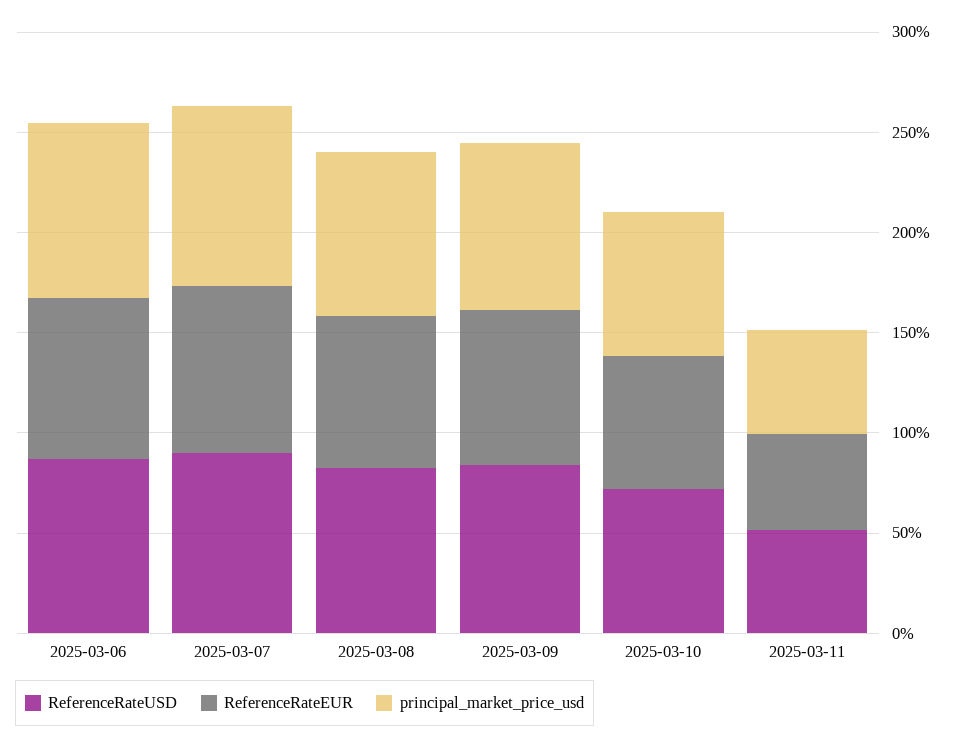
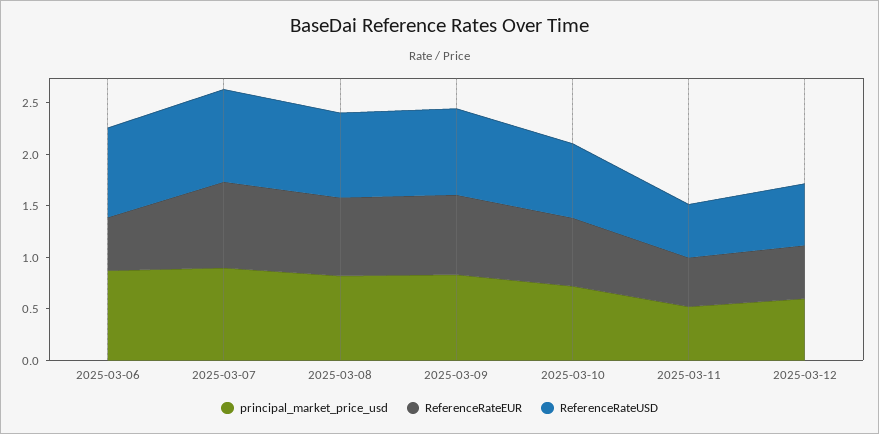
ReferenceRateEUR, 2025-03-06: 0.8 -> 0.5
principal_market_price_usd, 2025-03-12: none -> 0.6
ReferenceRateEUR, 2025-03-12: none -> 0.5
ReferenceRateUSD, 2025-03-12: none -> 0.6

